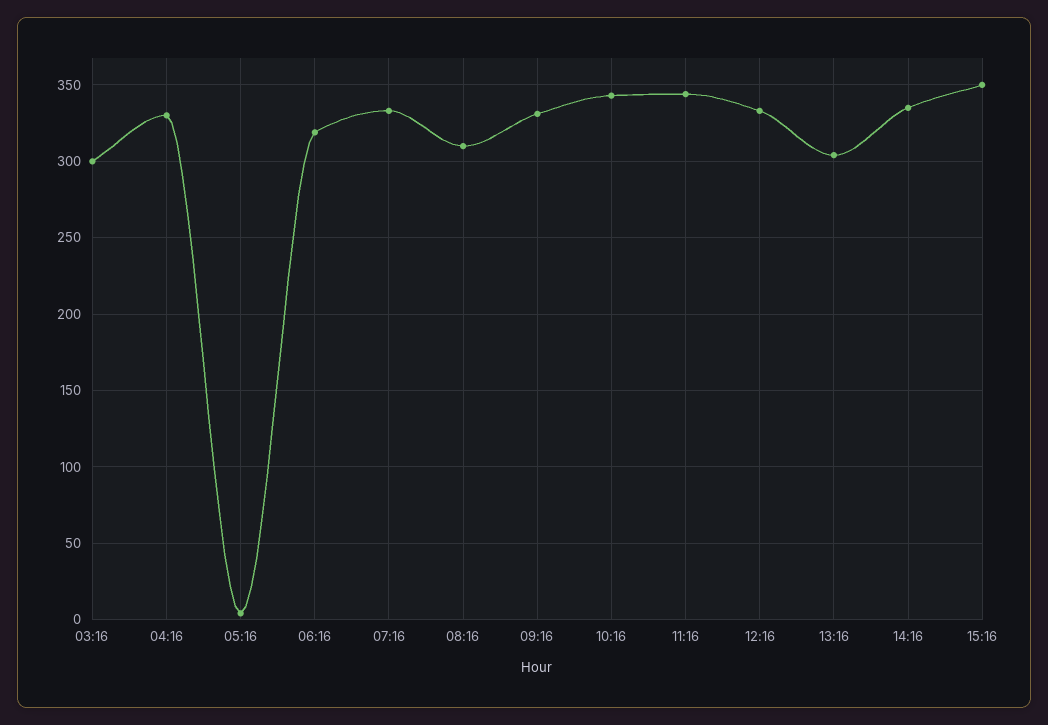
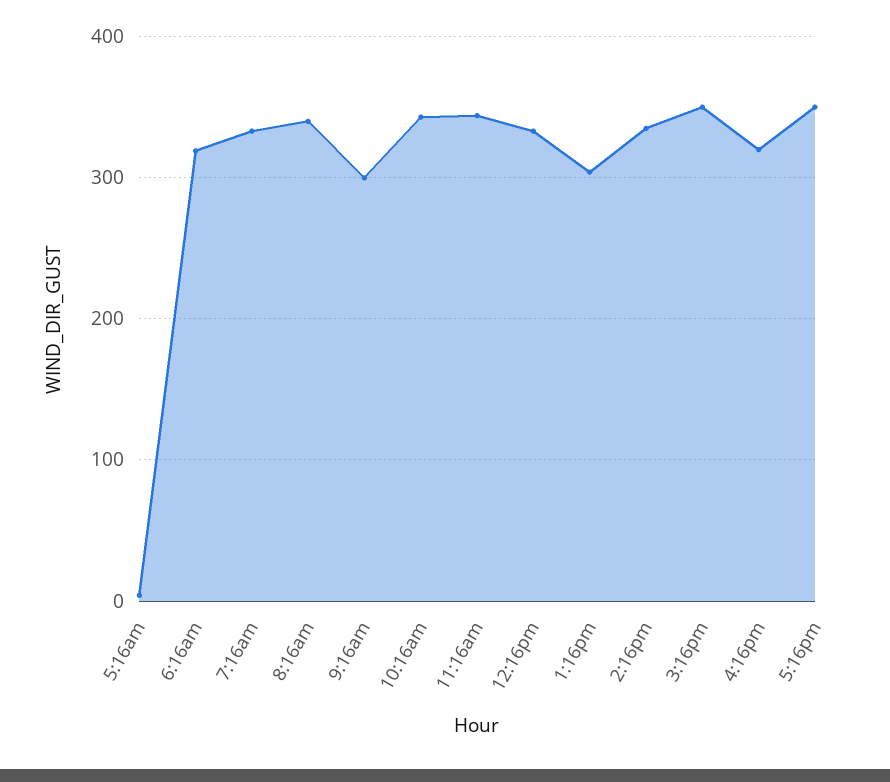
03:16: 300 -> none
04:16: 330 -> none
08:16: 310 -> 340
09:16: 330 -> 300
4:16pm: none -> 320
5:16pm: none -> 350

